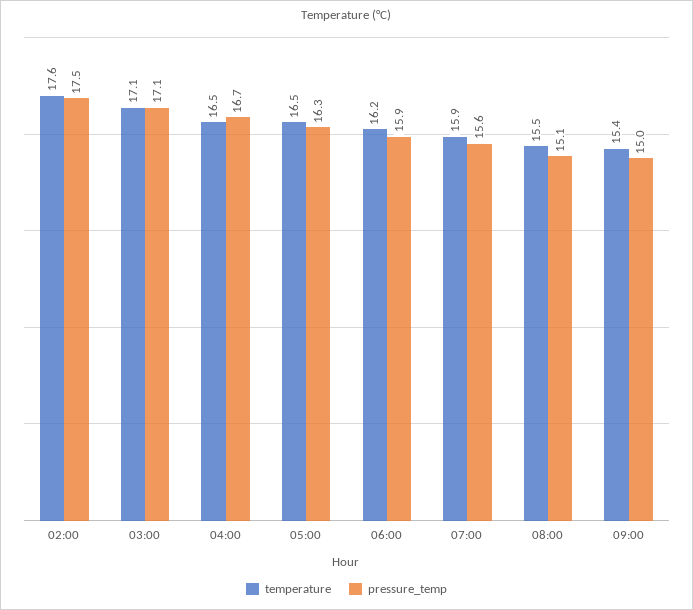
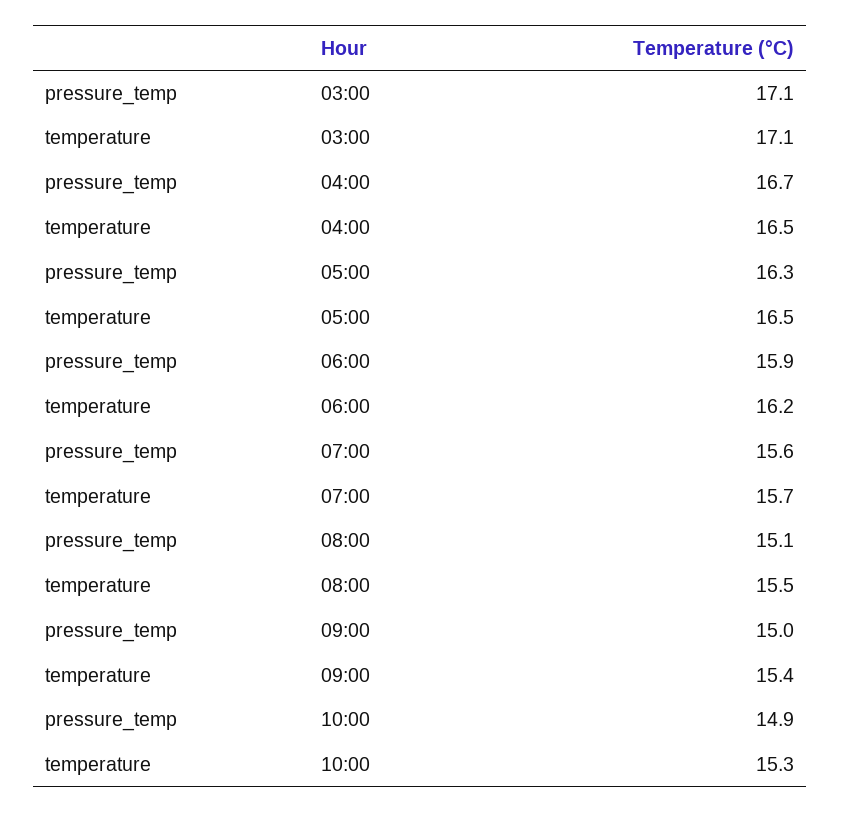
temperature, 02:00: 17.6 -> none
pressure_temp, 02:00: 17.5 -> none
temperature, 07:00: 15.9 -> 15.7
pressure_temp, 10:00: none -> 14.9
temperature, 10:00: none -> 15.3

